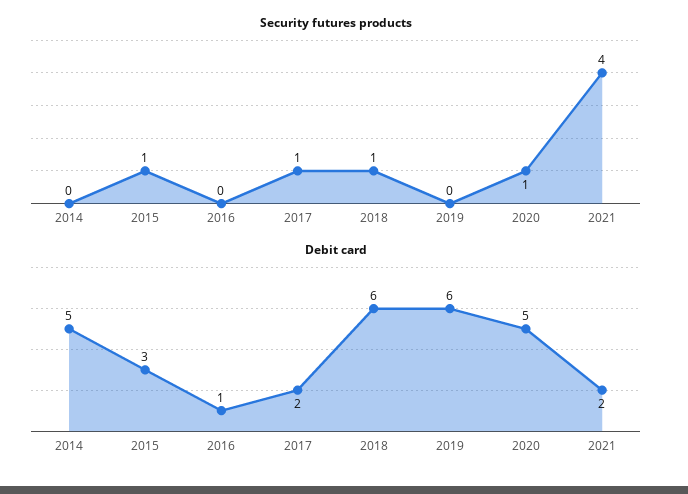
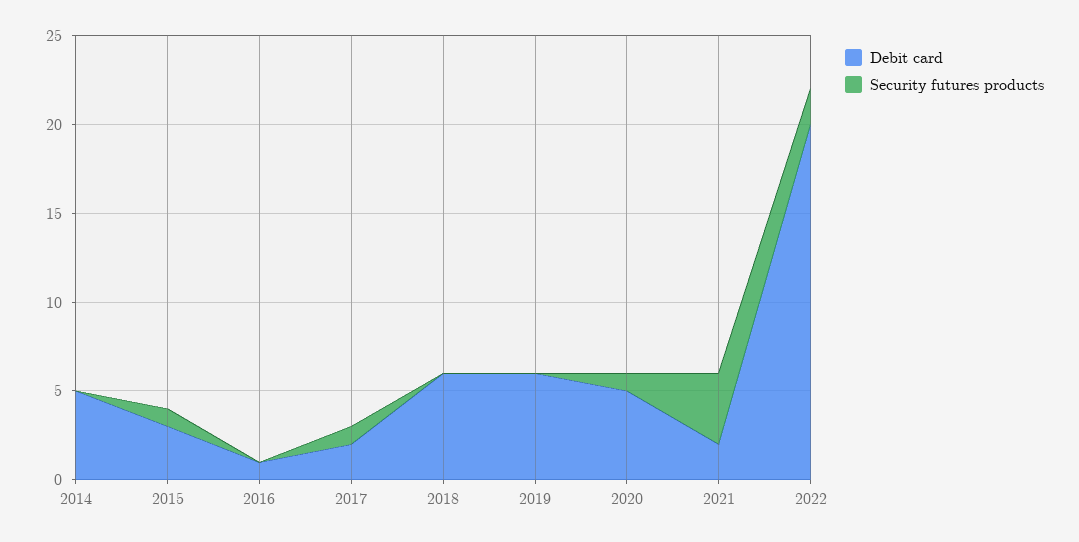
Security futures products, 2018: 1 -> 0
Debit card, 2022: none -> 20
Security futures products, 2022: none -> 2

